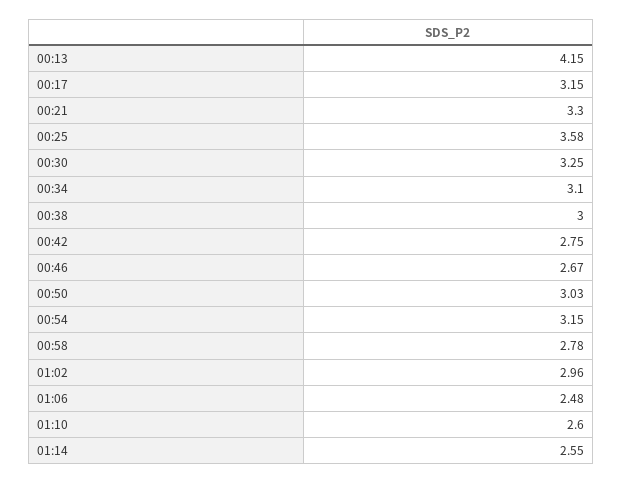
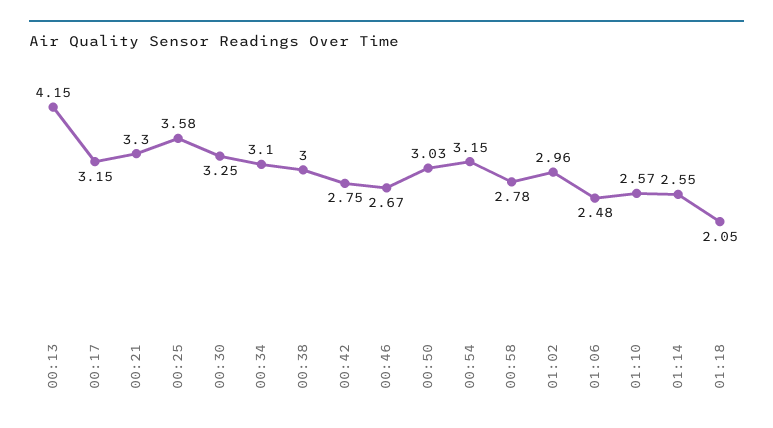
01:10: 2.6 -> 2.57
01:18: none -> 2.05

